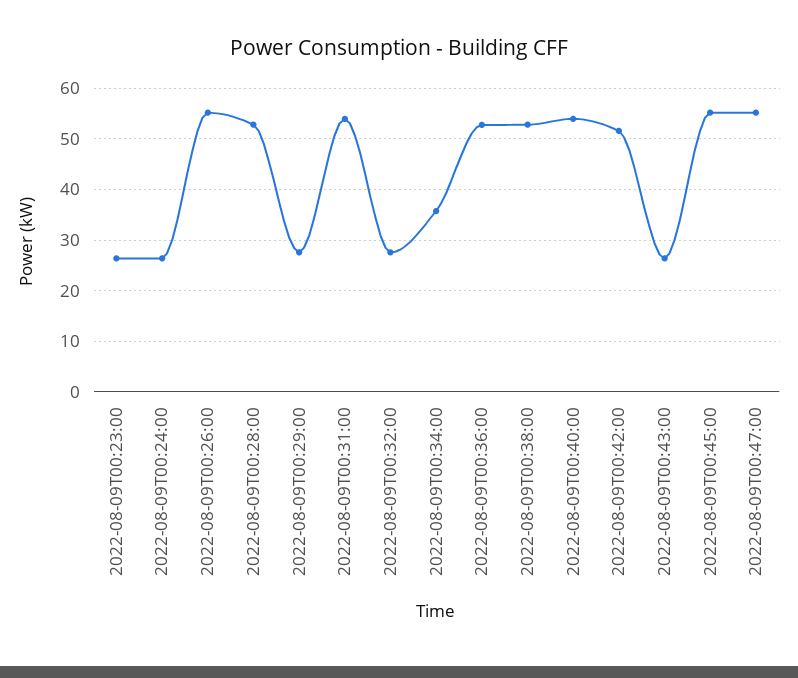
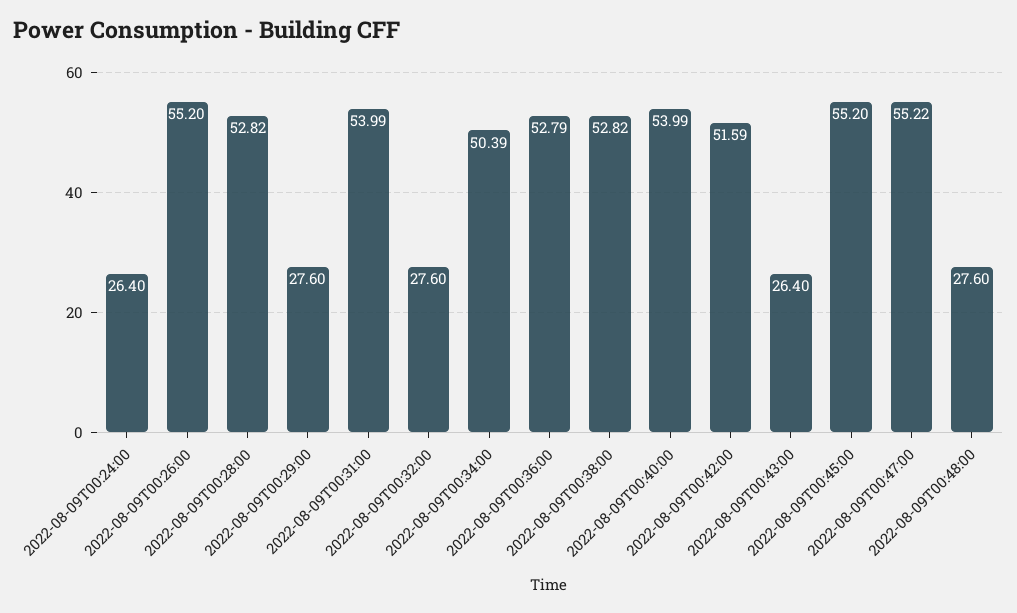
2022-08-09T00:23:00: 26 -> none
2022-08-09T00:34:00: 36 -> 50.39
2022-08-09T00:48:00: none -> 27.6

